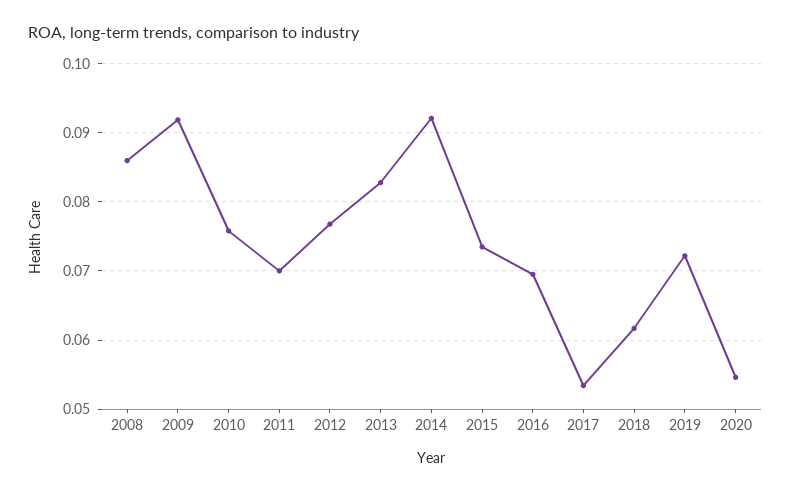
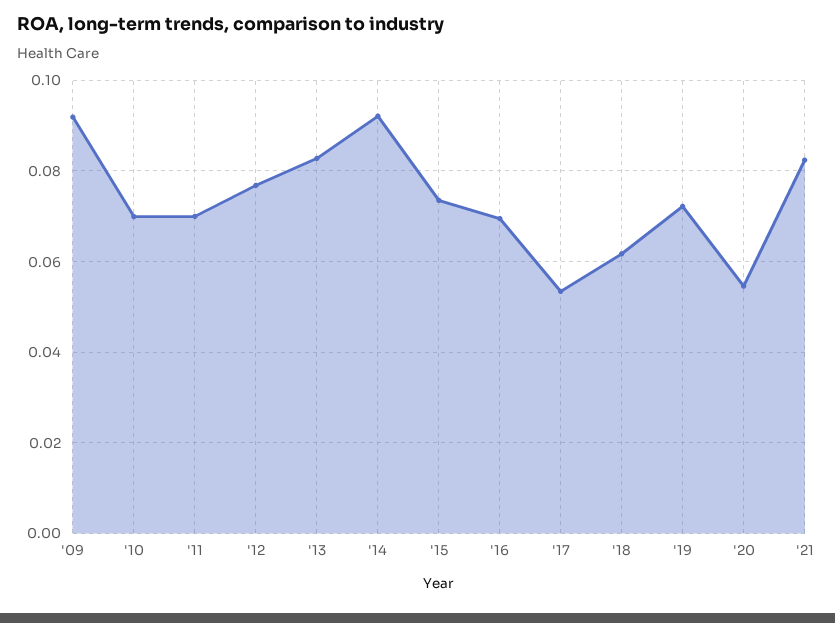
2008: 0.086 -> none
2010: 0.076 -> 0.07
'21: none -> 0.082

